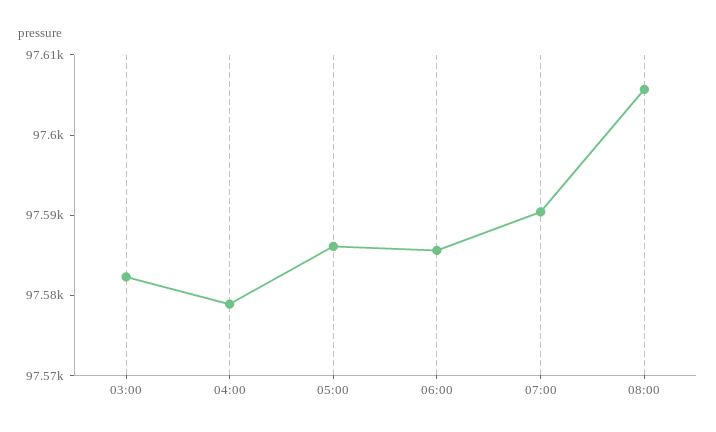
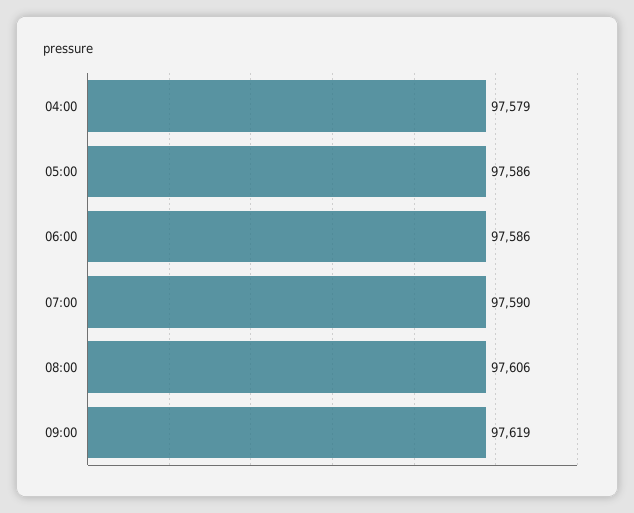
03:00: 97582 -> none
09:00: none -> 97619

